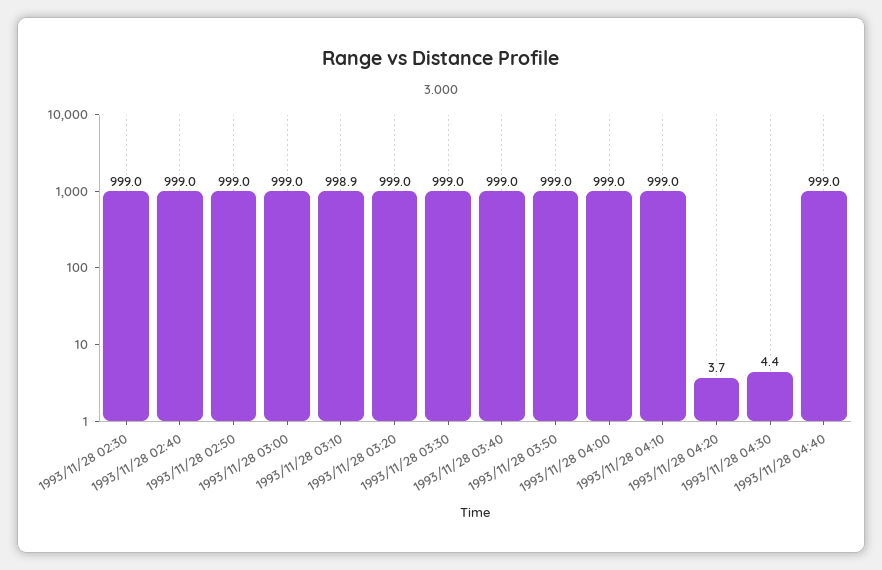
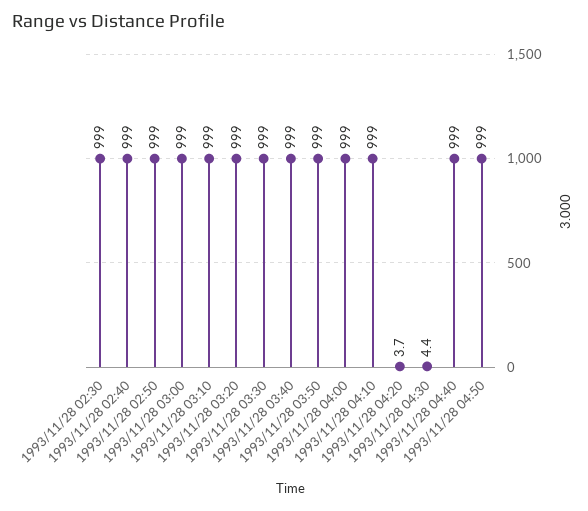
1993/11/28 03:10: 998.9 -> 999
1993/11/28 04:50: none -> 999

